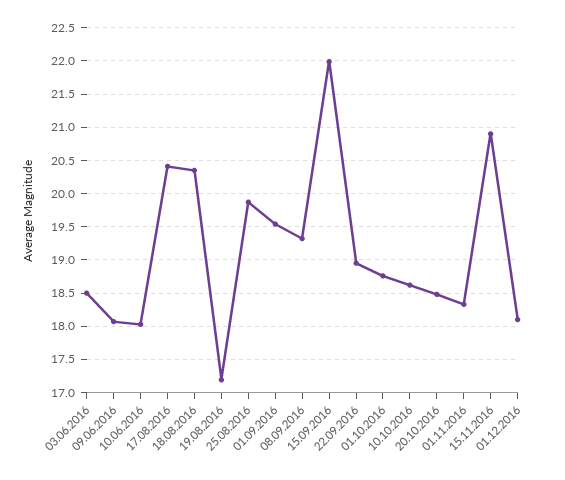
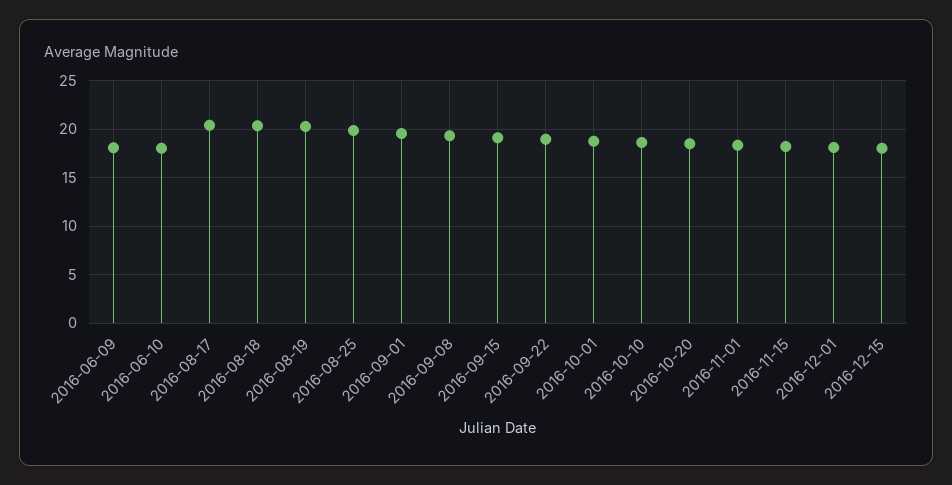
03.06.2016: 18.5 -> none
19.08.2016: 17.2 -> 20
15.09.2016: 22 -> 19
15.11.2016: 20.9 -> 18
2016-12-15: none -> 18

